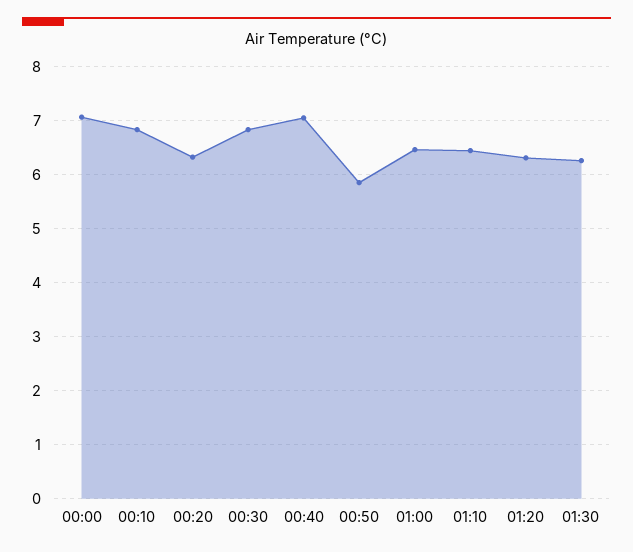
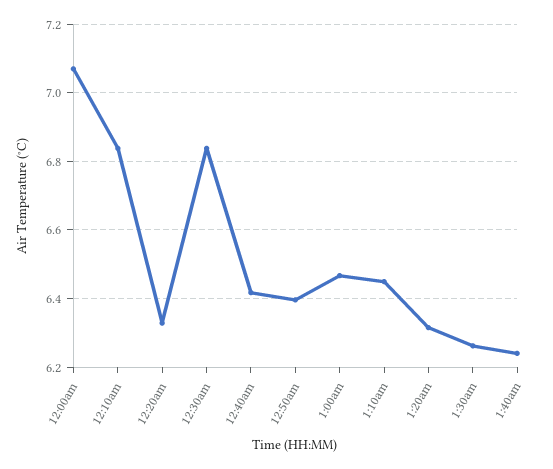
00:40: 7 -> 6.42
00:50: 5.8 -> 6.4
1:40am: none -> 6.24

